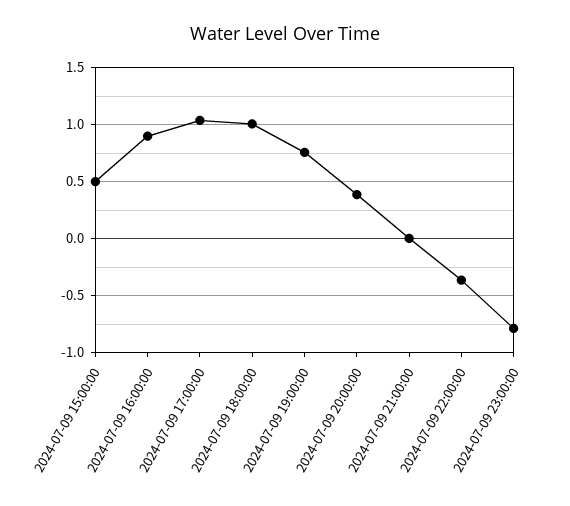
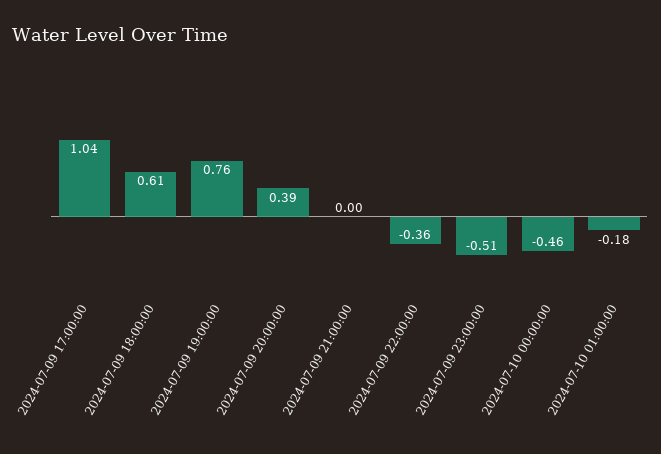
2024-07-09 15:00:00: 0.5 -> none
2024-07-09 16:00:00: 0.9 -> none
2024-07-09 18:00:00: 1 -> 0.61
2024-07-09 23:00:00: -0.8 -> -0.51
2024-07-10 00:00:00: none -> -0.46
2024-07-10 01:00:00: none -> -0.18

